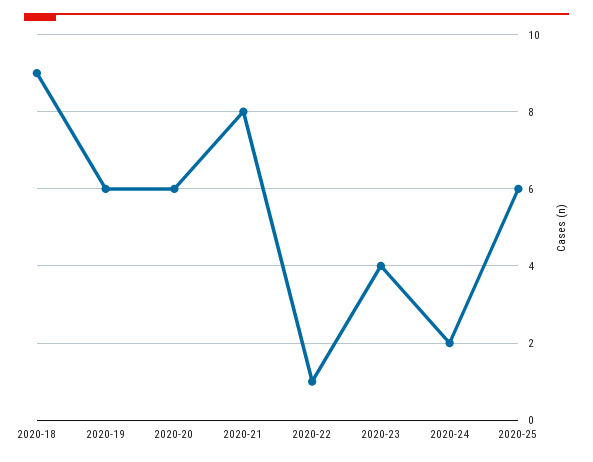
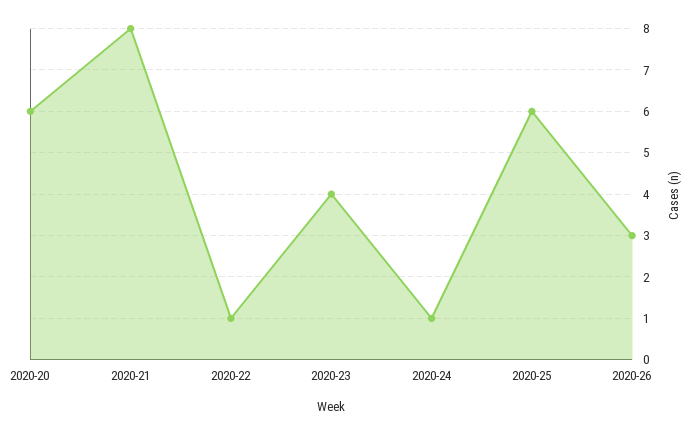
2020-18: 9 -> none
2020-19: 6 -> none
2020-24: 2 -> 1
2020-26: none -> 3

